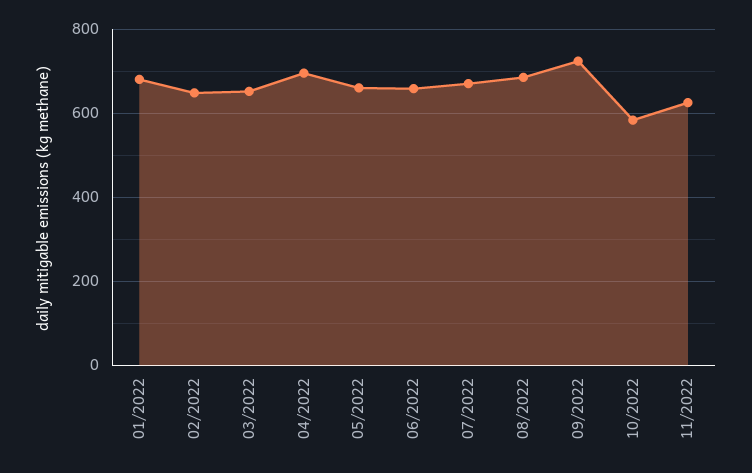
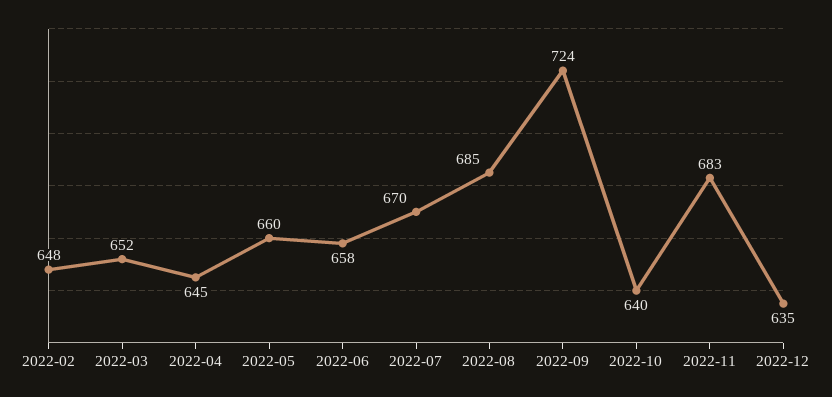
01/2022: 680 -> none
04/2022: 700 -> 645
10/2022: 580 -> 640
11/2022: 620 -> 683
2022-12: none -> 635

